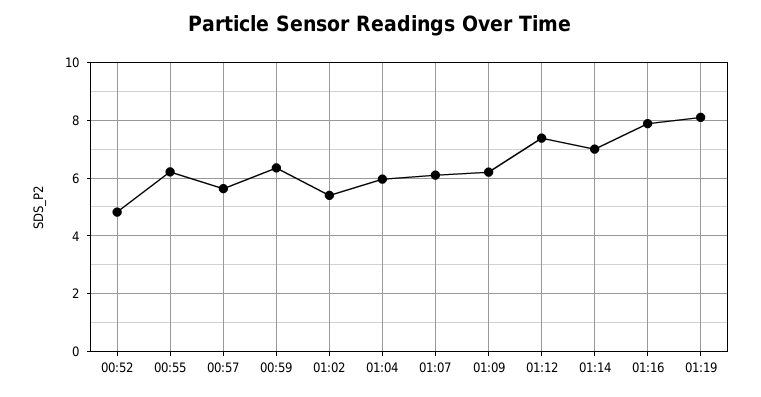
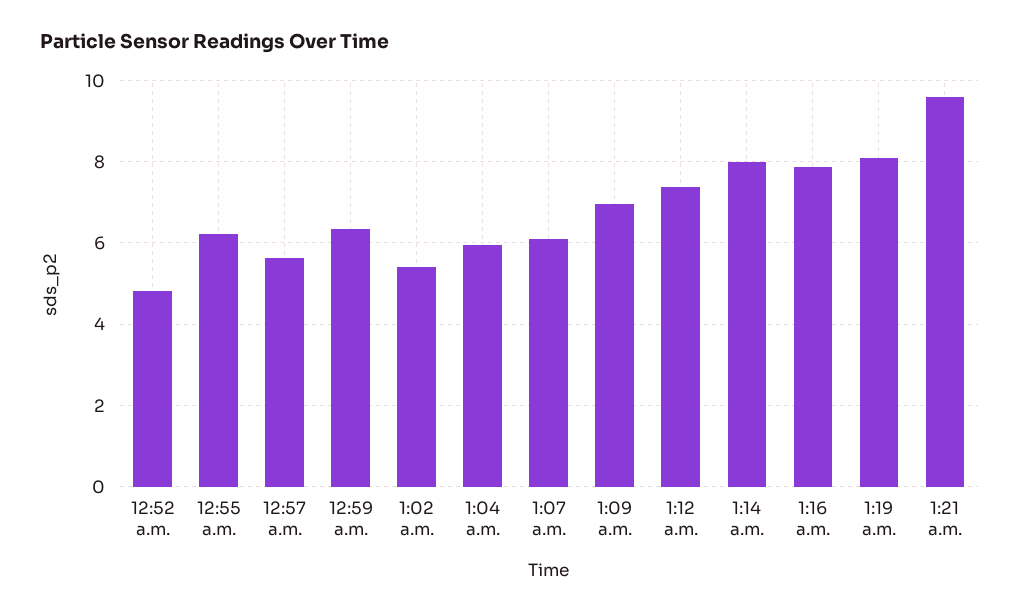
01:09: 6.25 -> 7
01:14: 7 -> 8
1:21 a.m.: none -> 9.6

